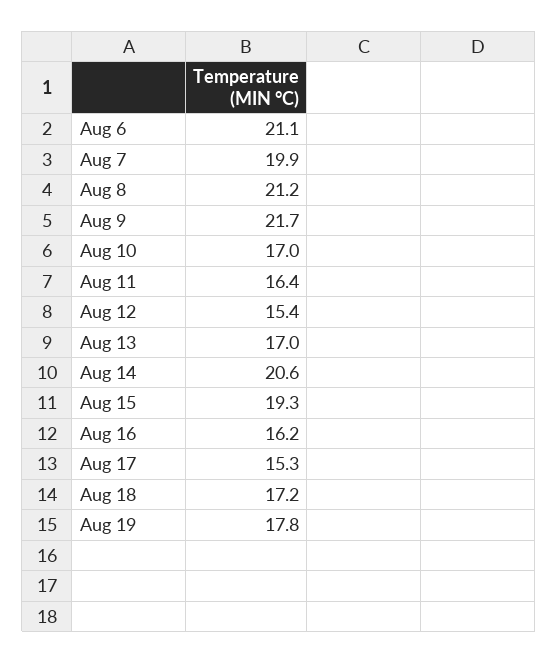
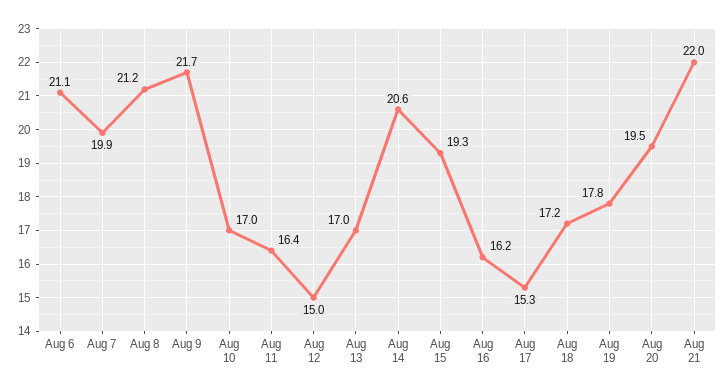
Aug 12: 15.4 -> 15
Aug 20: none -> 19.5
Aug 21: none -> 22

